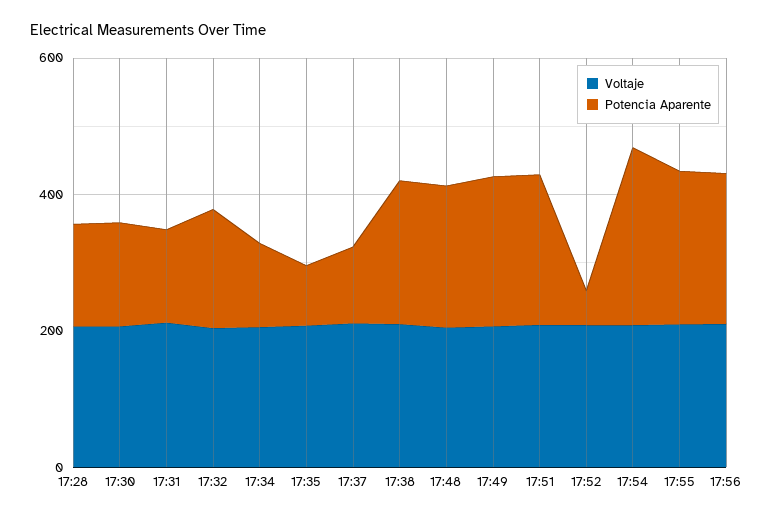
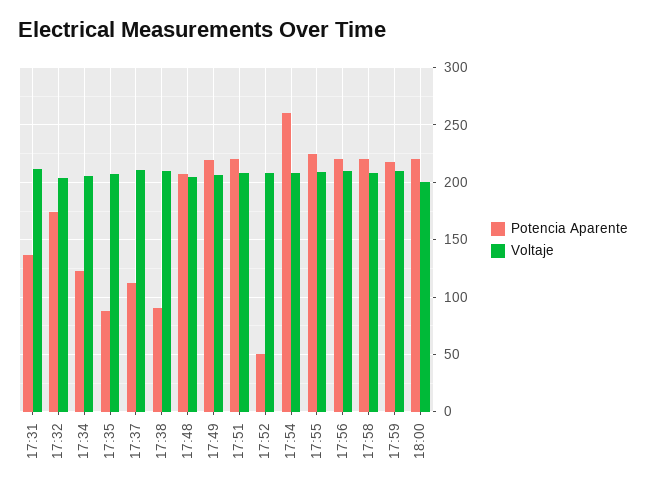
Voltaje, 17:28: 200 -> none
Potencia Aparente, 17:28: 150 -> none
Voltaje, 17:30: 200 -> none
Potencia Aparente, 17:30: 150 -> none
Potencia Aparente, 17:38: 200 -> 90
Potencia Aparente, 17:58: none -> 220
Voltaje, 17:58: none -> 210
Potencia Aparente, 17:59: none -> 220
Voltaje, 17:59: none -> 210
Potencia Aparente, 18:00: none -> 220
Voltaje, 18:00: none -> 200

